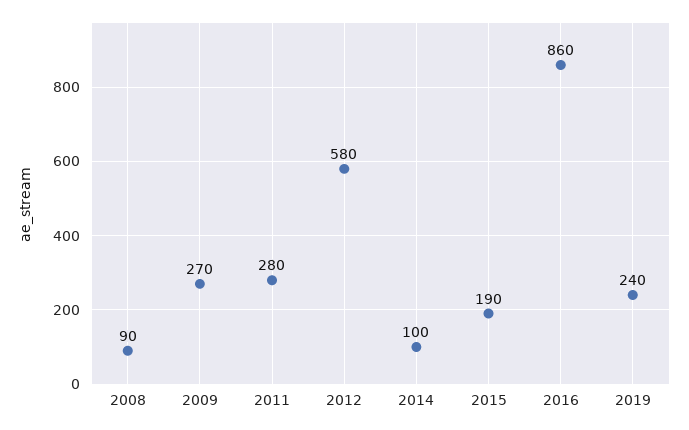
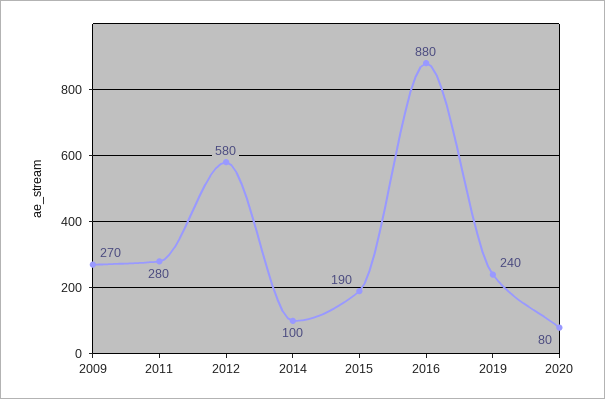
2008: 90 -> none
2016: 860 -> 880
2020: none -> 80

